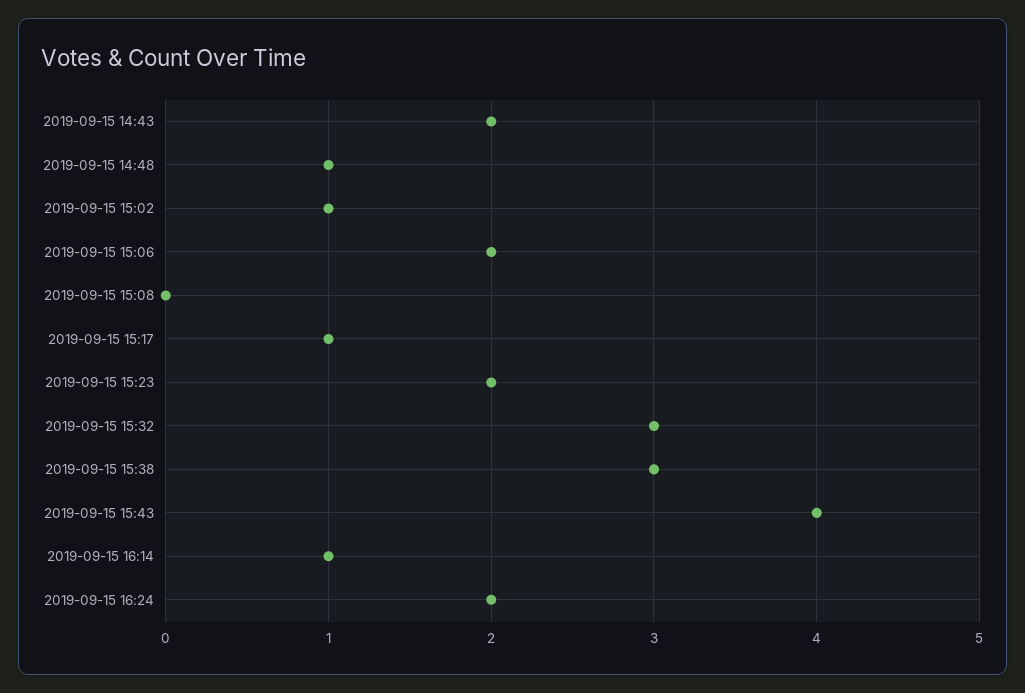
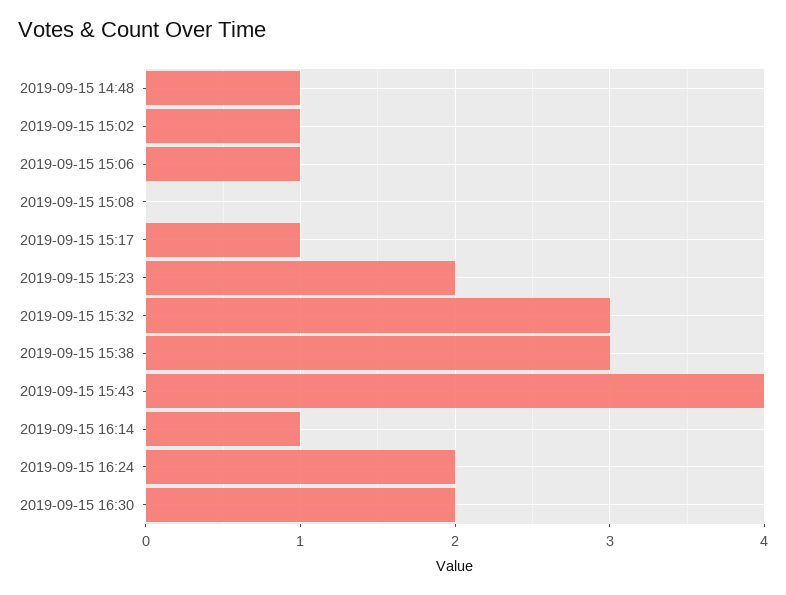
2019-09-15 14:43: 2 -> none
2019-09-15 15:06: 2 -> 1
2019-09-15 16:30: none -> 2

